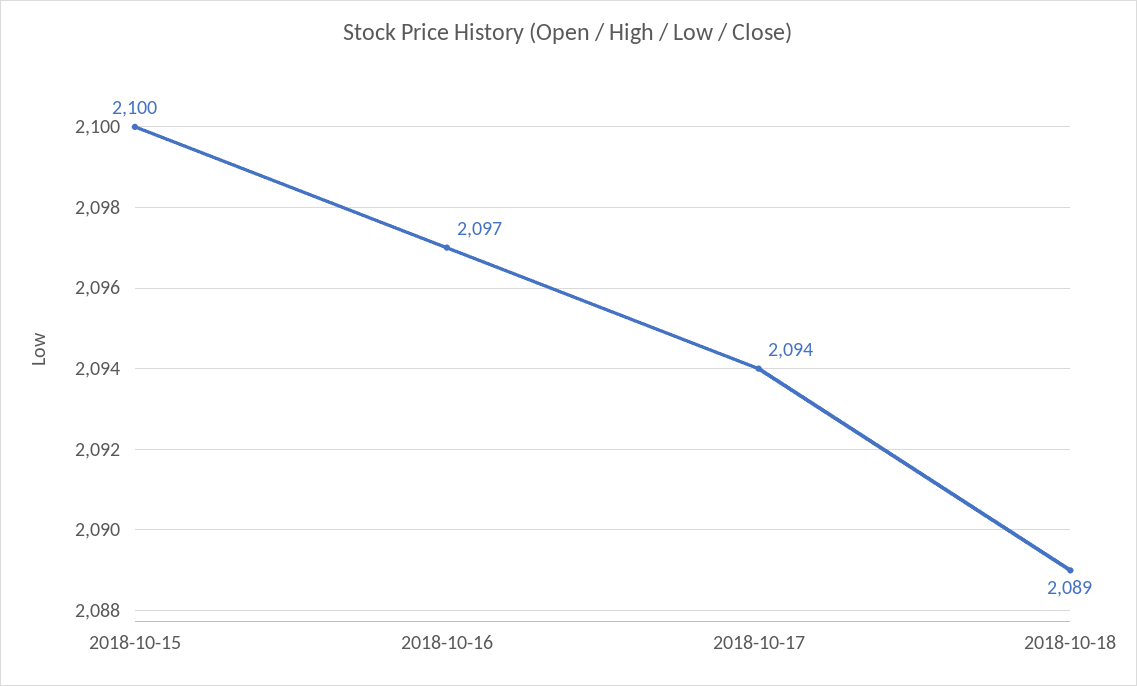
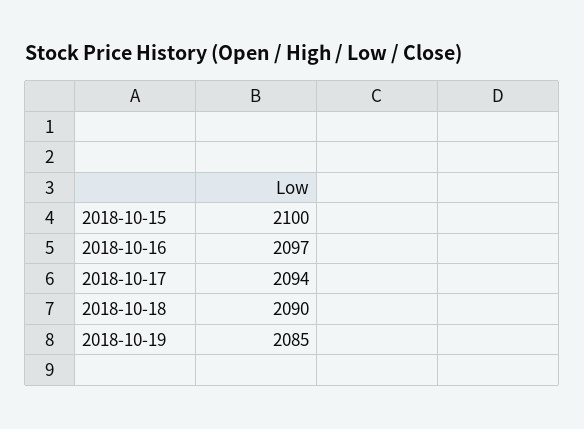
2018-10-18: 2089 -> 2090
2018-10-19: none -> 2085

